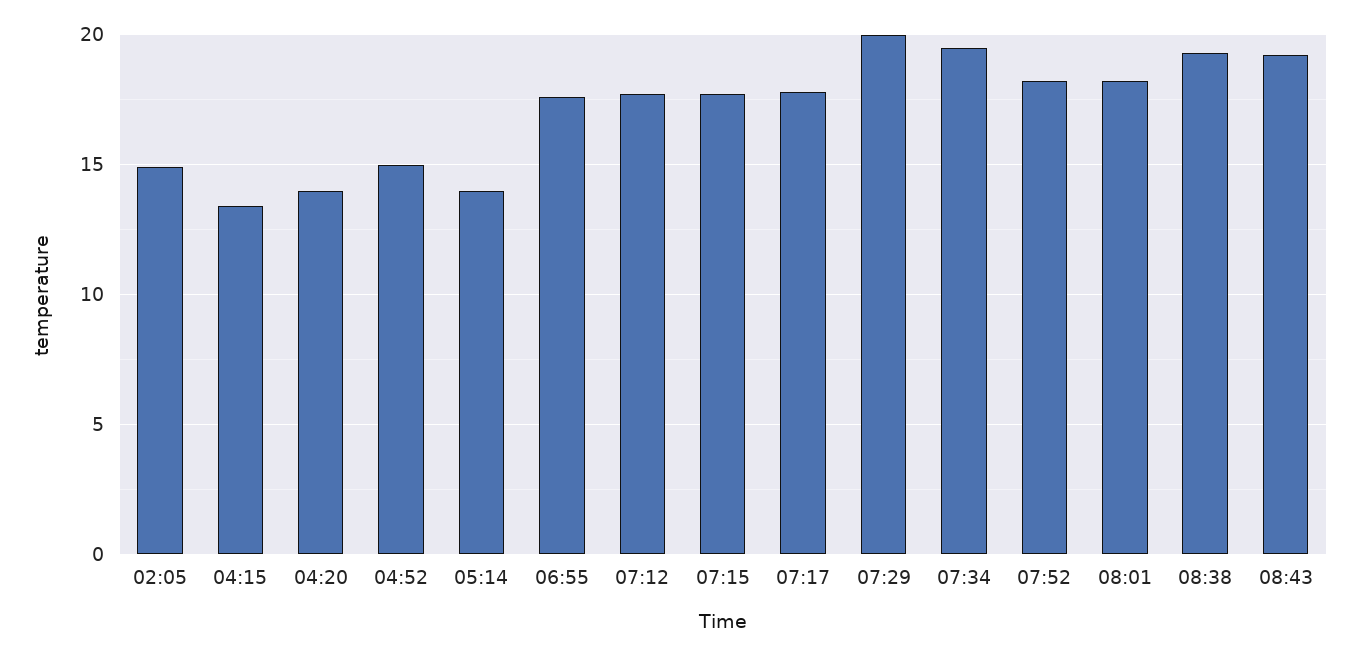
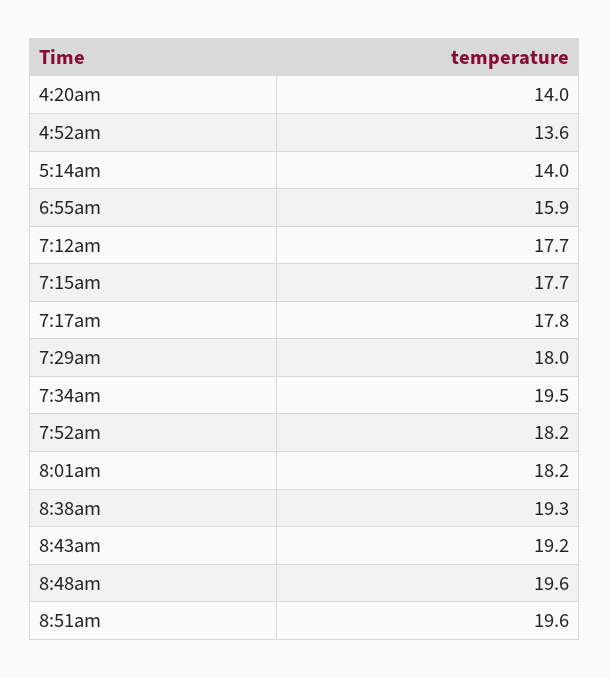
02:05: 15 -> none
04:15: 13.5 -> none
04:52: 15 -> 13.6
06:55: 17.5 -> 15.9
07:29: 20 -> 18
8:48am: none -> 19.6
8:51am: none -> 19.6

